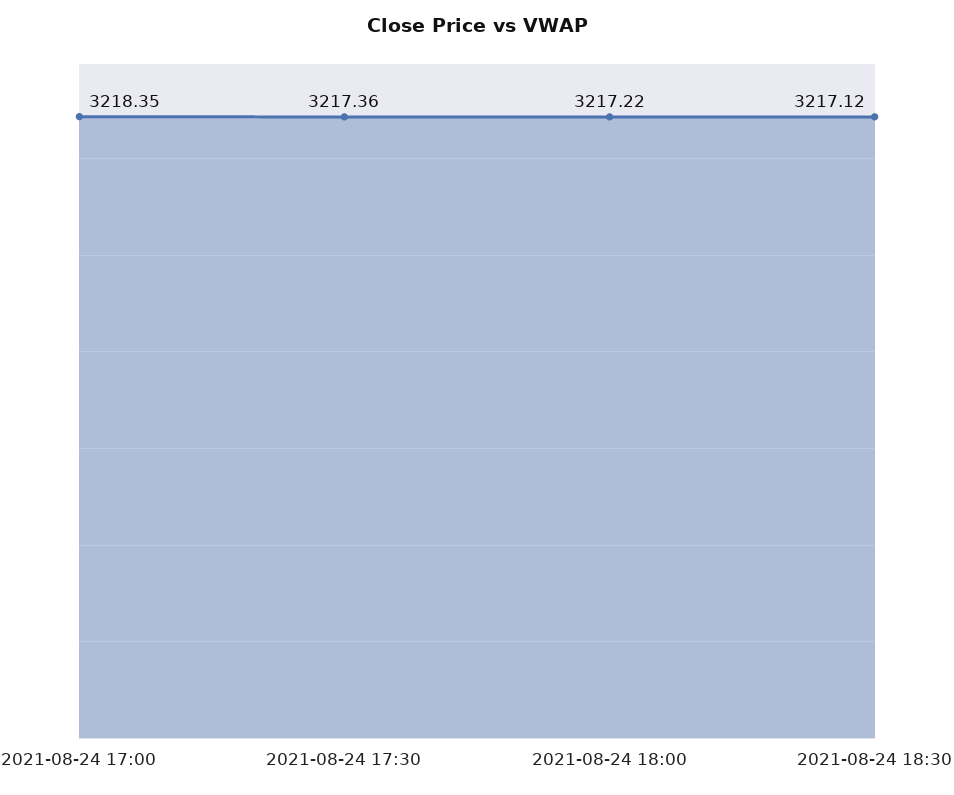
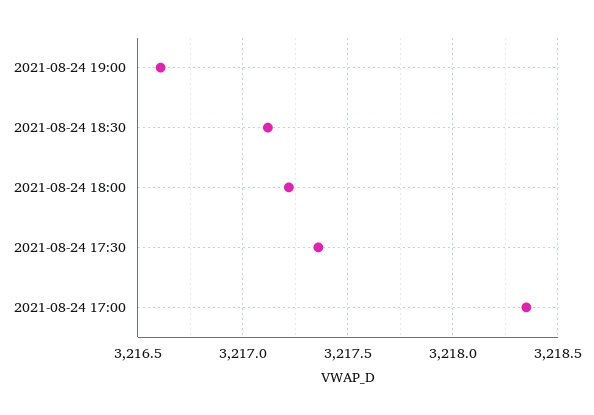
2021-08-24 19:00: none -> 3216.6

